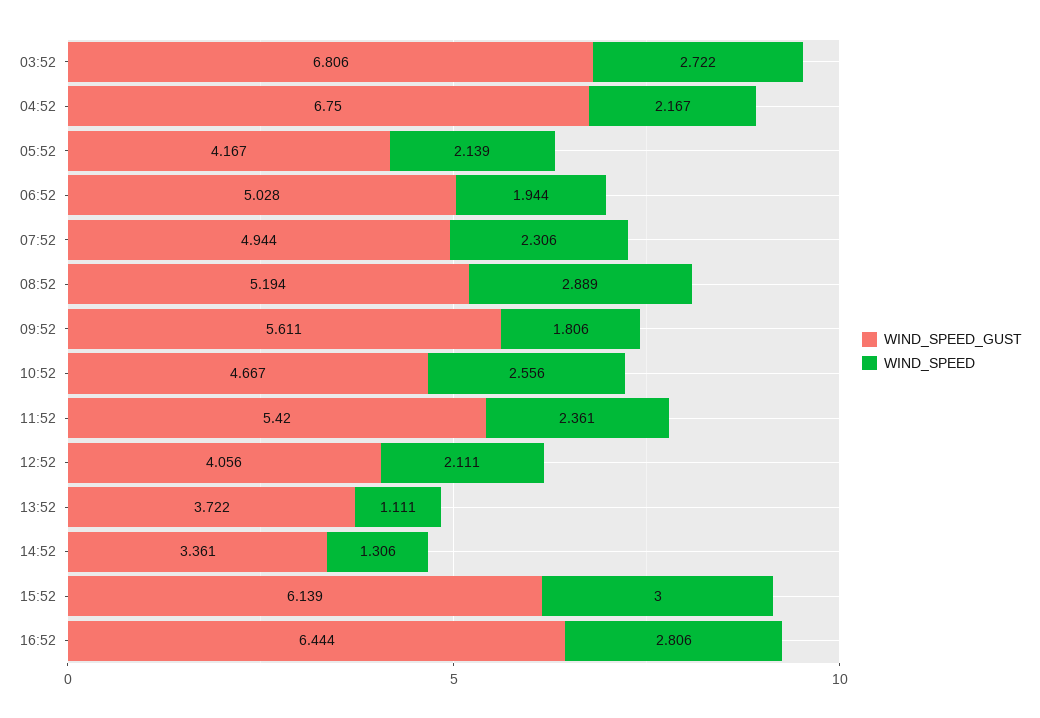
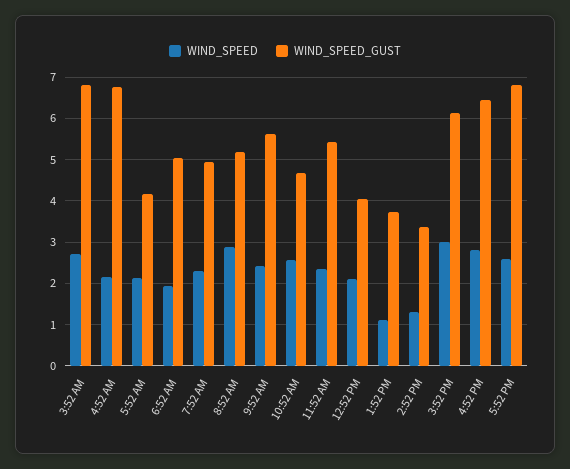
WIND_SPEED, 09:52: 1.806 -> 2.4
WIND_SPEED, 5:52 PM: none -> 2.6
WIND_SPEED_GUST, 5:52 PM: none -> 6.8

